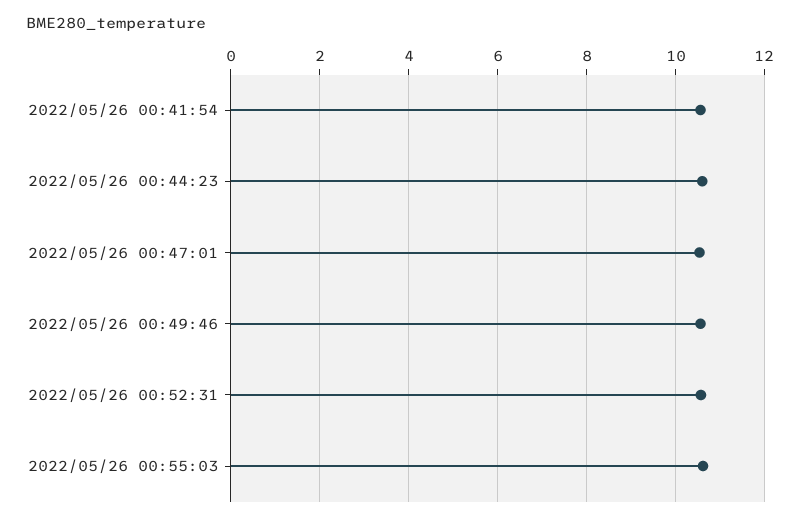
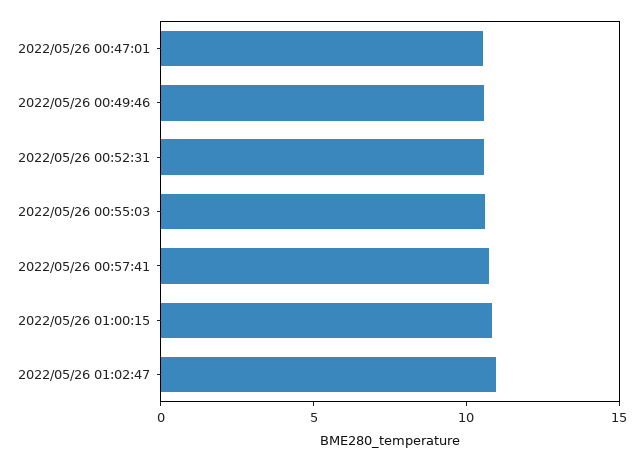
2022/05/26 00:41:54: 10.6 -> none
2022/05/26 00:44:23: 10.6 -> none
2022/05/26 00:57:41: none -> 11
2022/05/26 01:00:15: none -> 11
2022/05/26 01:02:47: none -> 11

